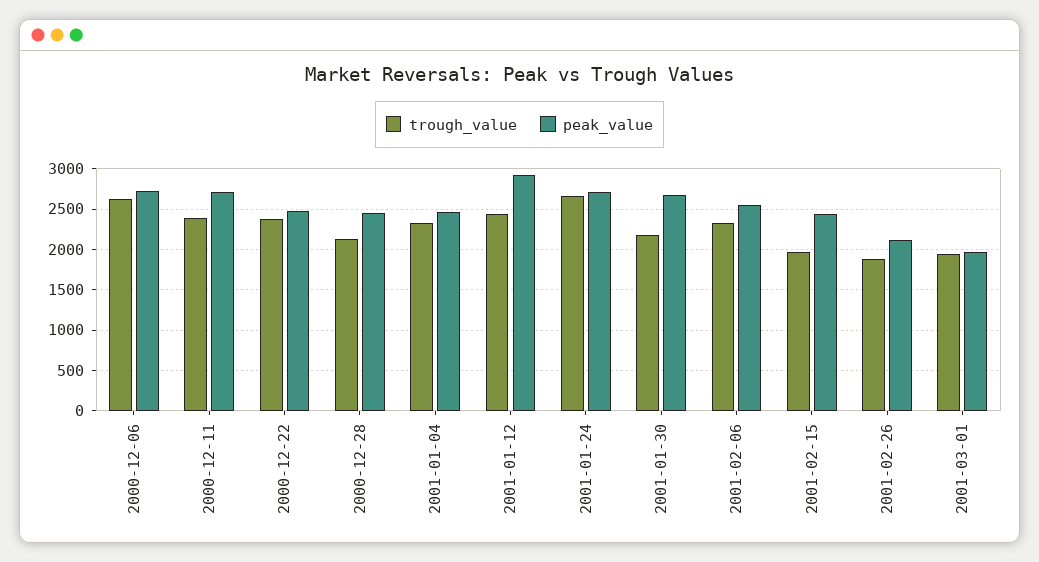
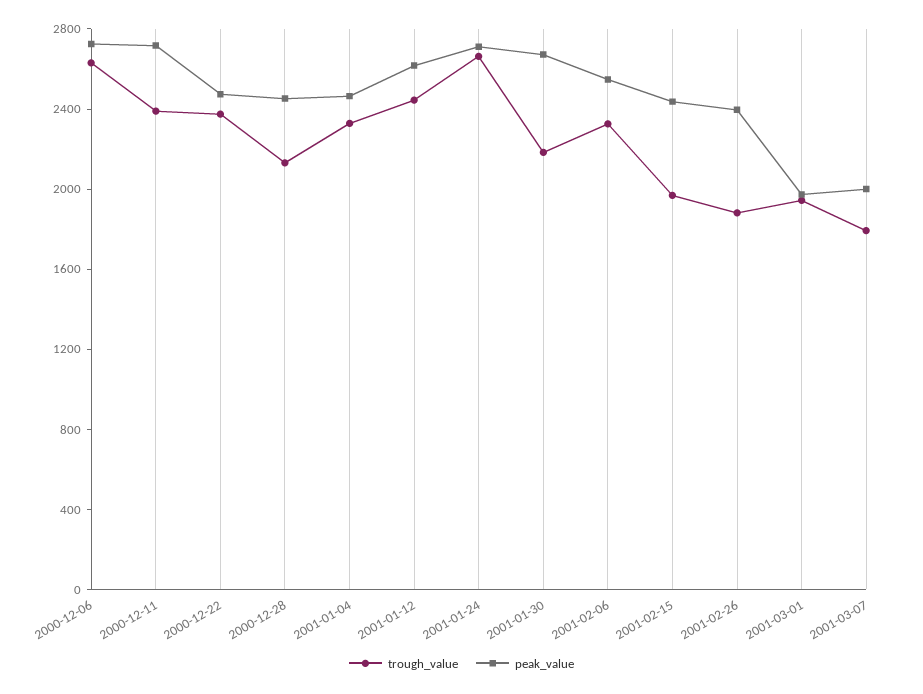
peak_value, 2001-01-12: 2900 -> 2600
peak_value, 2001-02-26: 2100 -> 2400
trough_value, 2001-03-07: none -> 1800
peak_value, 2001-03-07: none -> 2000

